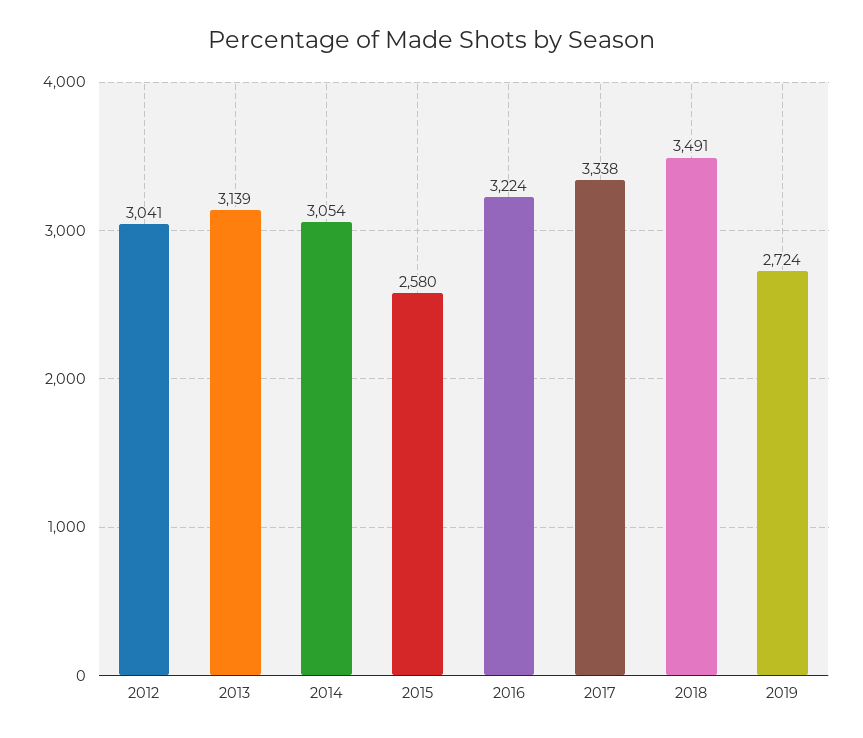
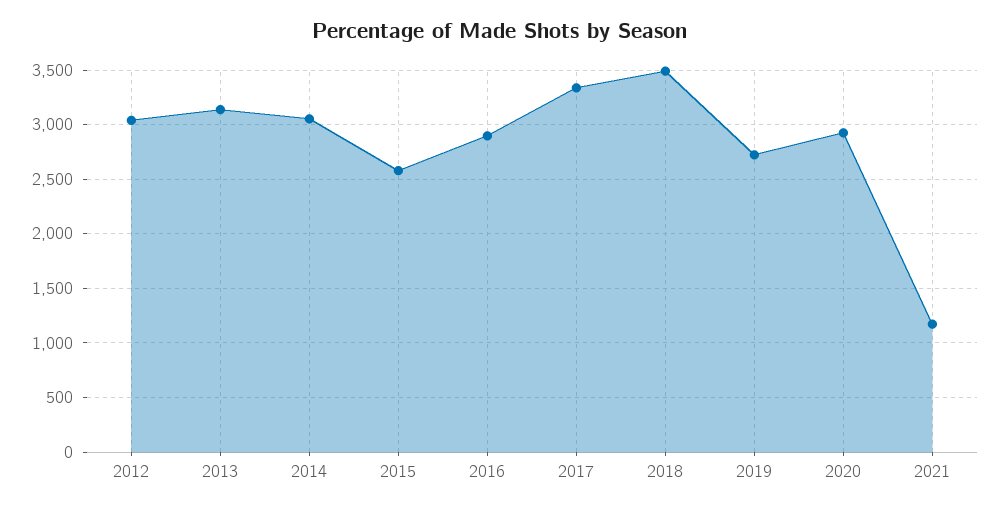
2016: 3224 -> 2900
2020: none -> 2900
2021: none -> 1200

